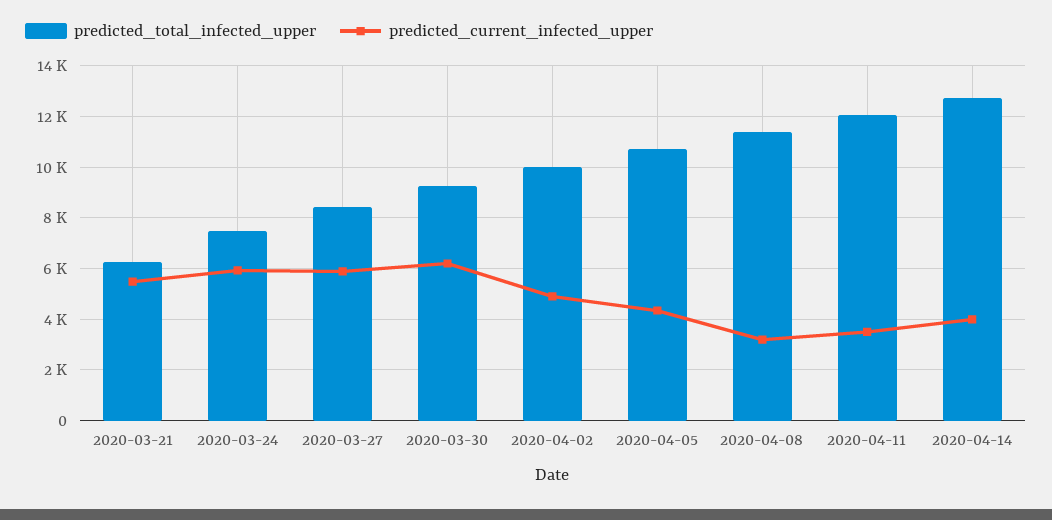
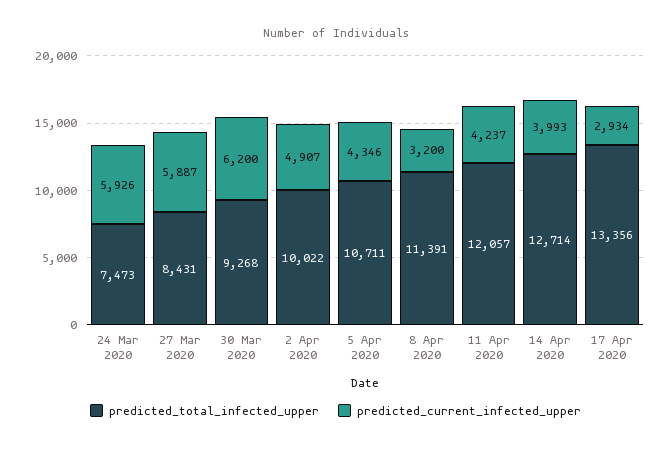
predicted_total_infected_upper, 2020-03-21: 6250 -> none
predicted_current_infected_upper, 2020-03-21: 5500 -> none
predicted_current_infected_upper, 2020-04-11: 3500 -> 4237
predicted_total_infected_upper, 17 Apr 2020: none -> 13356
predicted_current_infected_upper, 17 Apr 2020: none -> 2934

